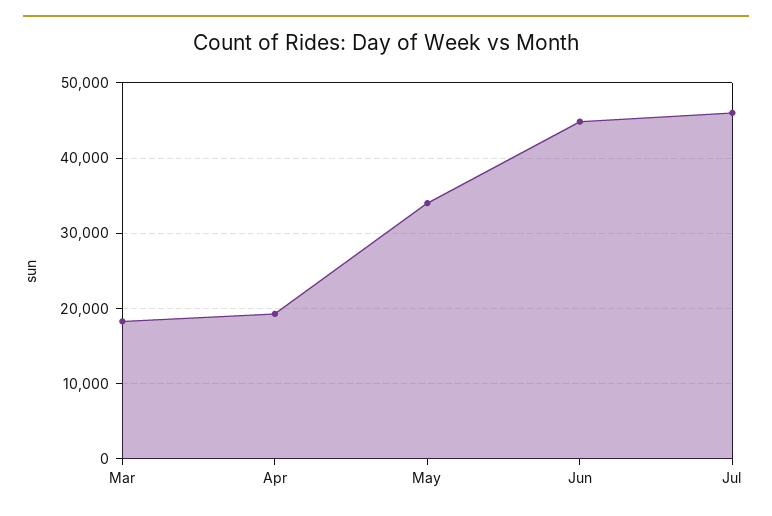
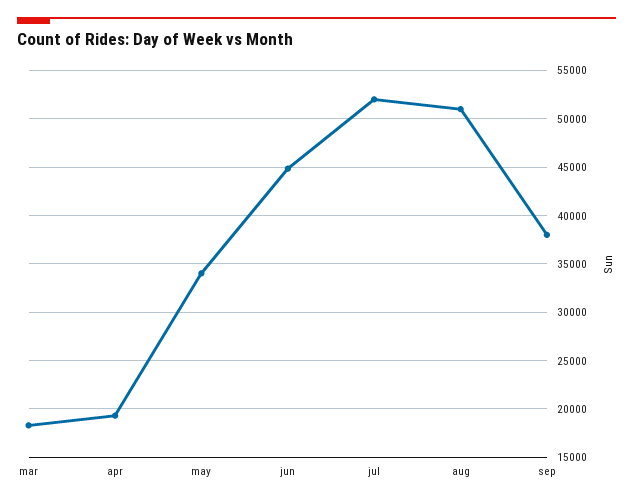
Jul: 46000 -> 52000
aug: none -> 51000
sep: none -> 38000

